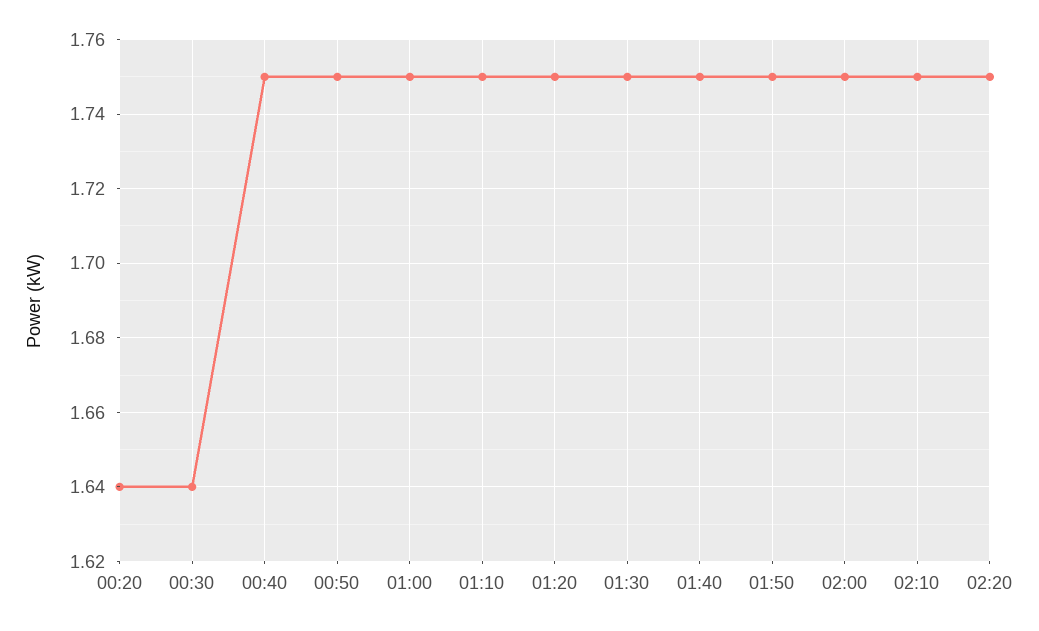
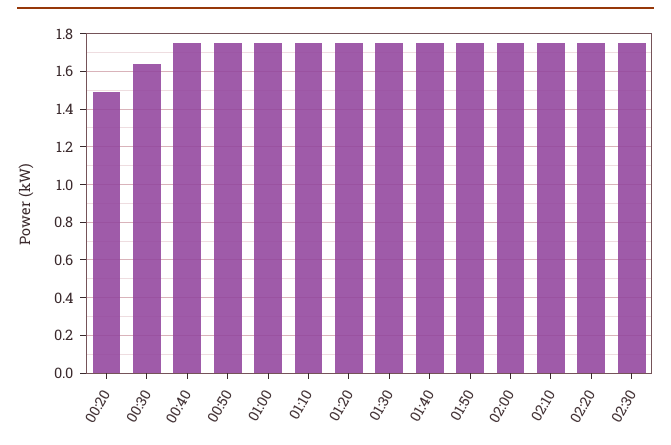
00:20: 1.64 -> 1.5
02:30: none -> 1.75

